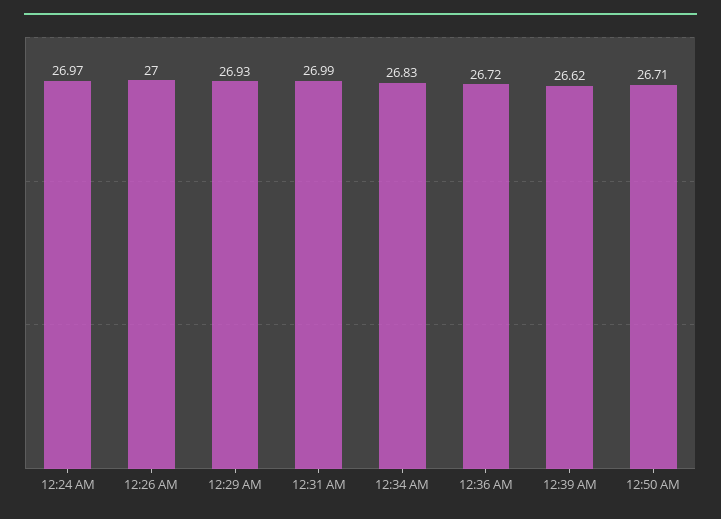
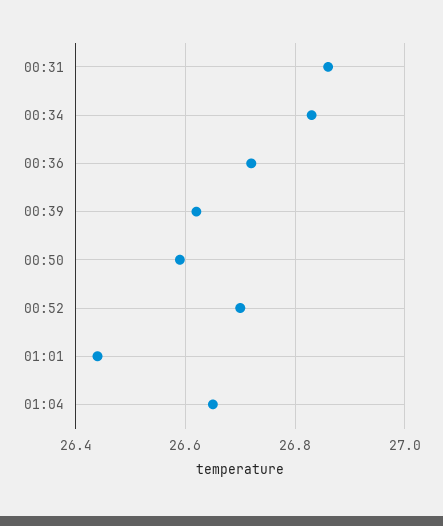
12:24 AM: 26.97 -> none
12:26 AM: 27 -> none
12:29 AM: 26.93 -> none
12:31 AM: 26.99 -> 26.85
12:50 AM: 26.71 -> 26.6
00:52: none -> 26.7
01:01: none -> 26.45
01:04: none -> 26.65

